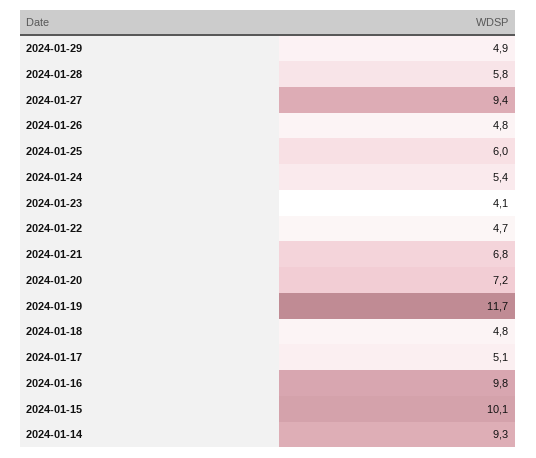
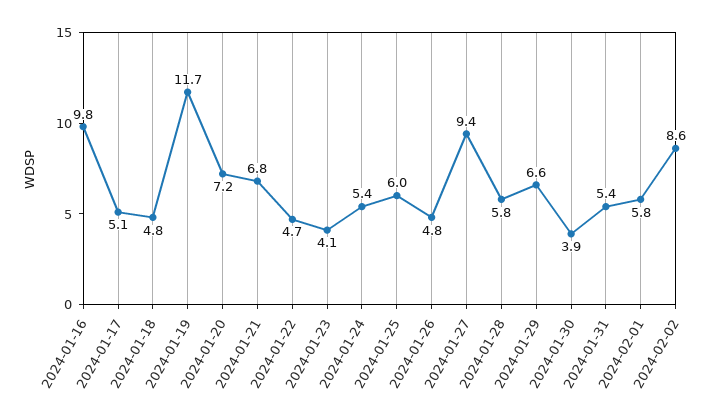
2024-01-29: 4.9 -> 6.6
2024-01-15: 10.1 -> none
2024-01-14: 9.3 -> none
2024-01-30: none -> 3.9
2024-01-31: none -> 5.4
2024-02-01: none -> 5.8
2024-02-02: none -> 8.6

